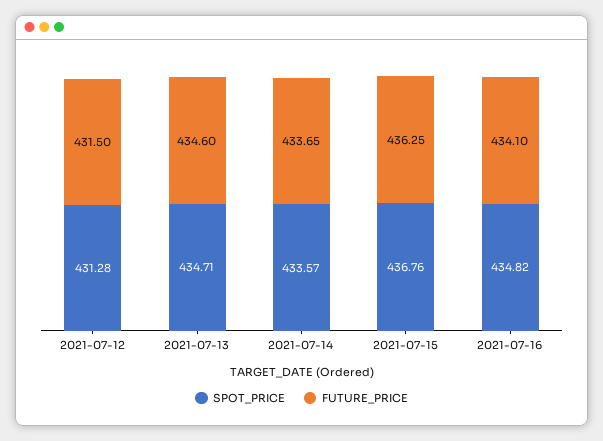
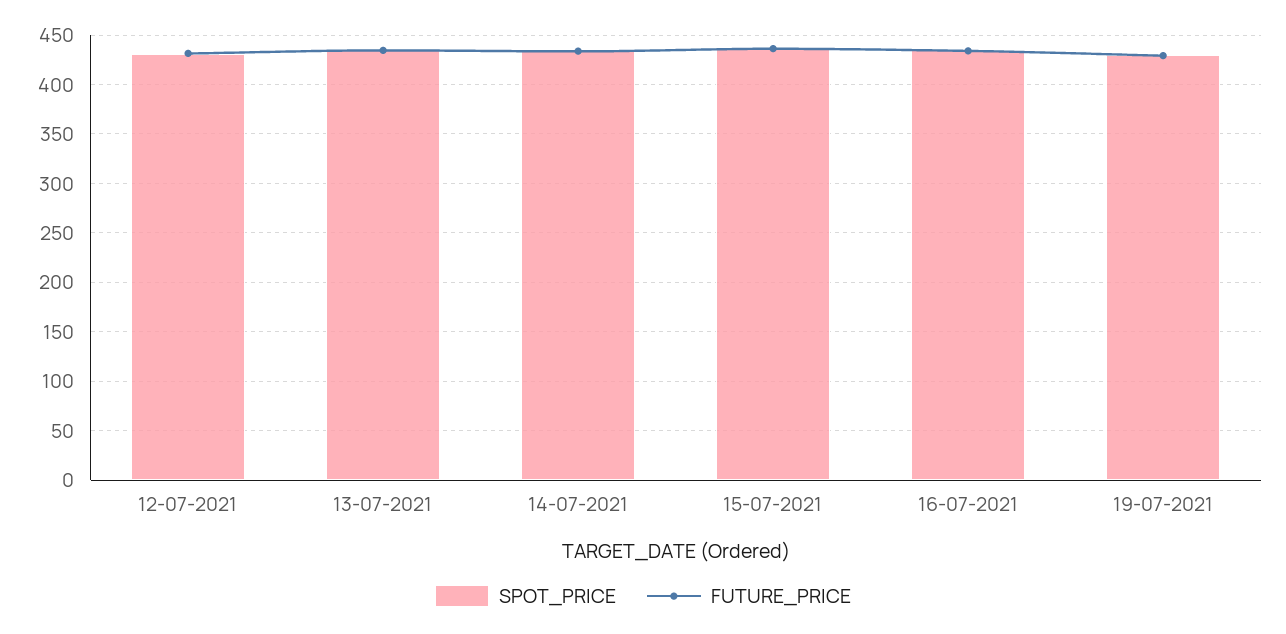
SPOT_PRICE, 19-07-2021: none -> 430
FUTURE_PRICE, 19-07-2021: none -> 430

